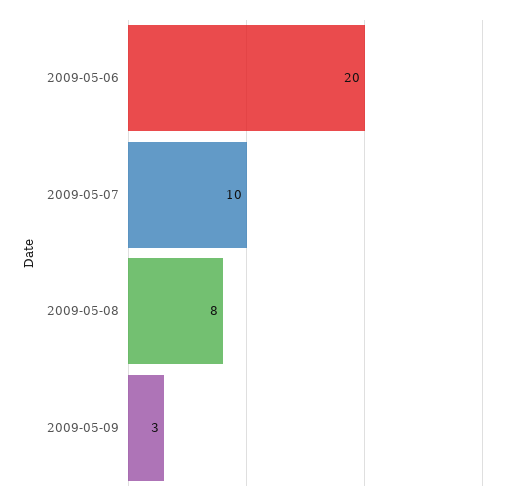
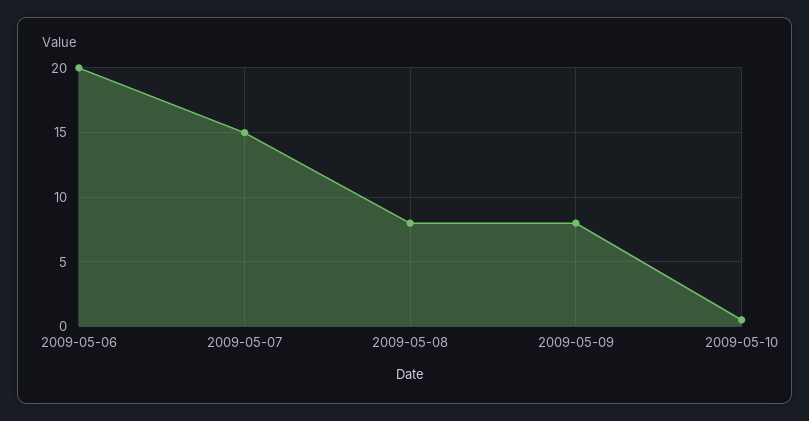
2009-05-07: 10 -> 15
2009-05-09: 3 -> 8
2009-05-10: none -> 0.5

